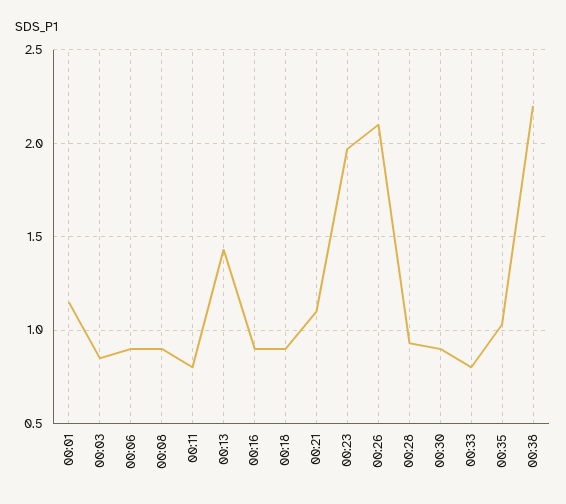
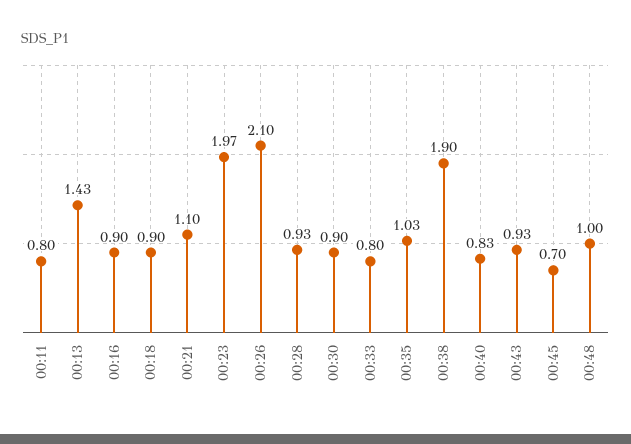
00:01: 1.15 -> none
00:03: 0.85 -> none
00:06: 0.9 -> none
00:08: 0.9 -> none
00:38: 2.2 -> 1.9
00:40: none -> 0.83
00:43: none -> 0.93
00:45: none -> 0.7
00:48: none -> 1

